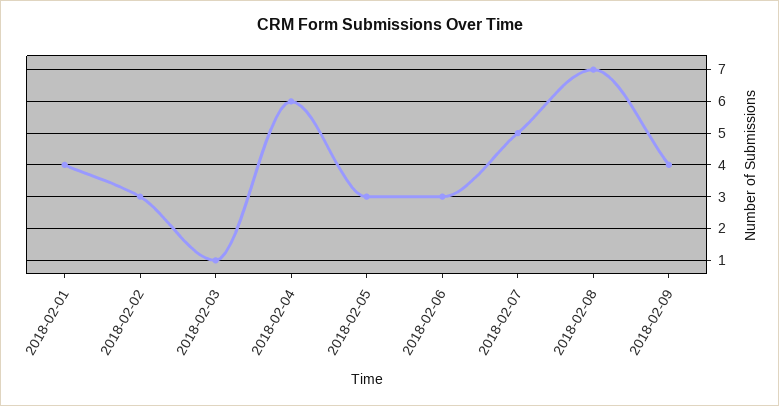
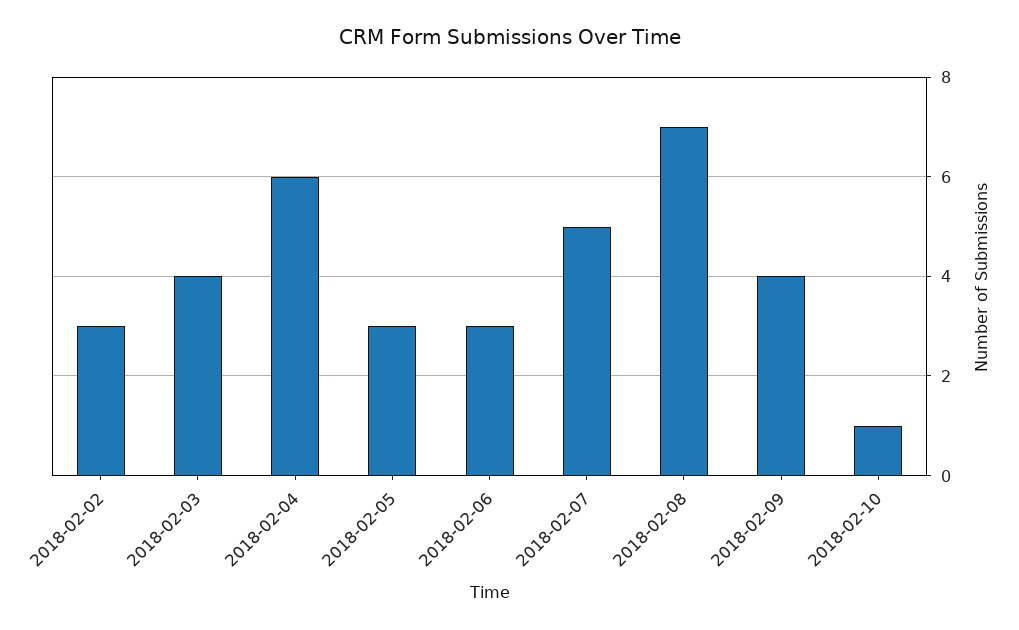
2018-02-01: 4 -> none
2018-02-03: 1 -> 4
2018-02-10: none -> 1

